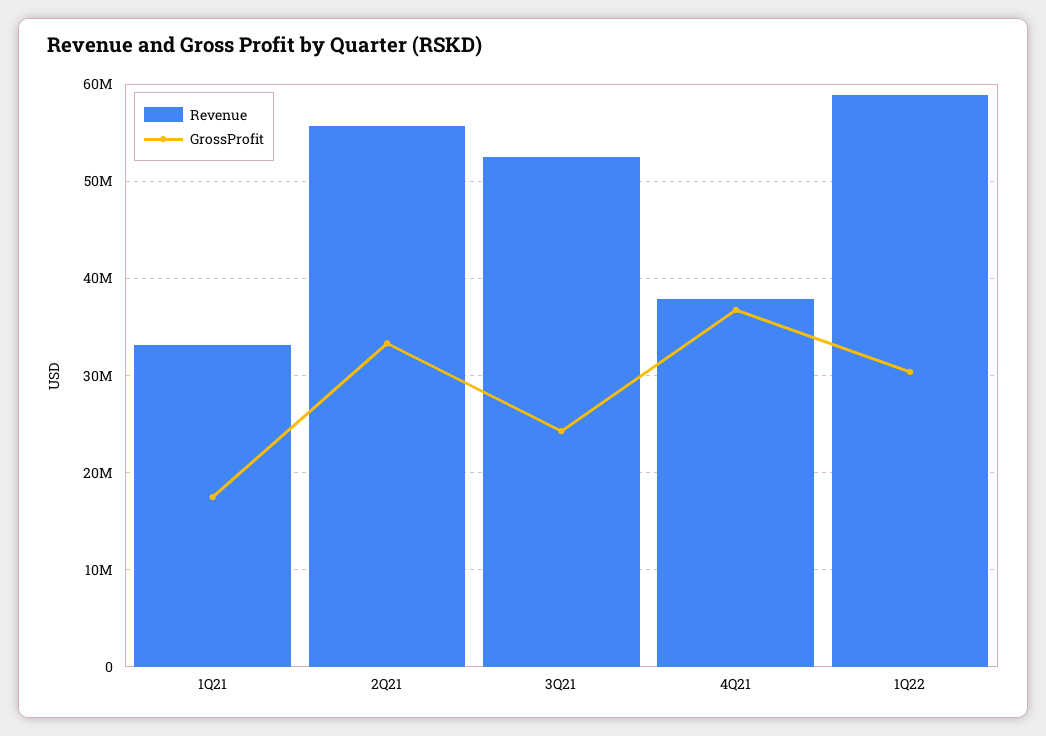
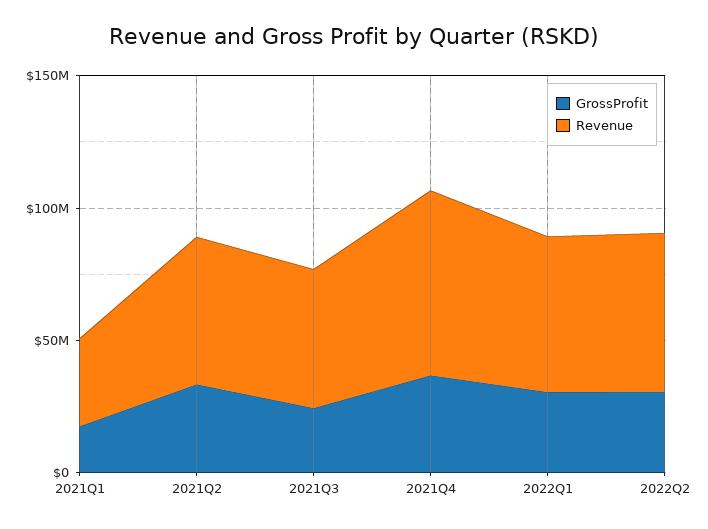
Revenue, 4Q21: 38000000 -> 70000000
GrossProfit, 2022Q2: none -> 30000000
Revenue, 2022Q2: none -> 60000000

